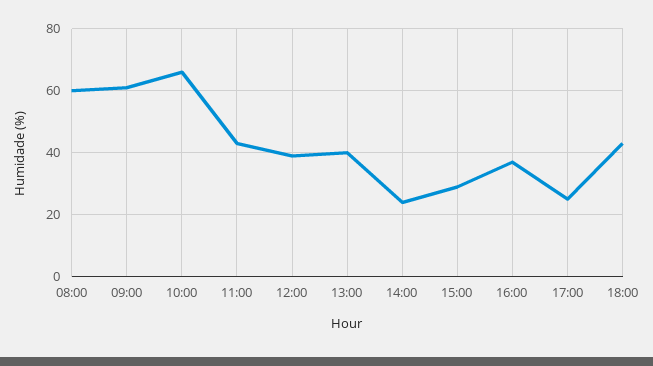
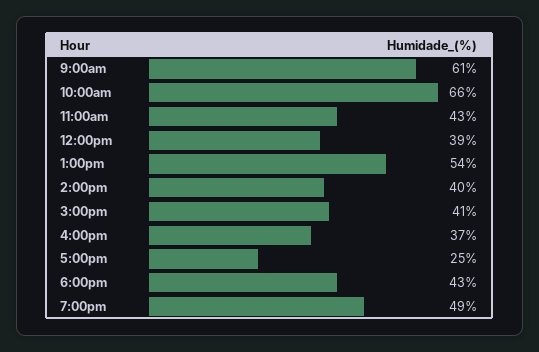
08:00: 60 -> none
13:00: 40 -> 54
14:00: 25 -> 40
15:00: 30 -> 41
7:00pm: none -> 49

